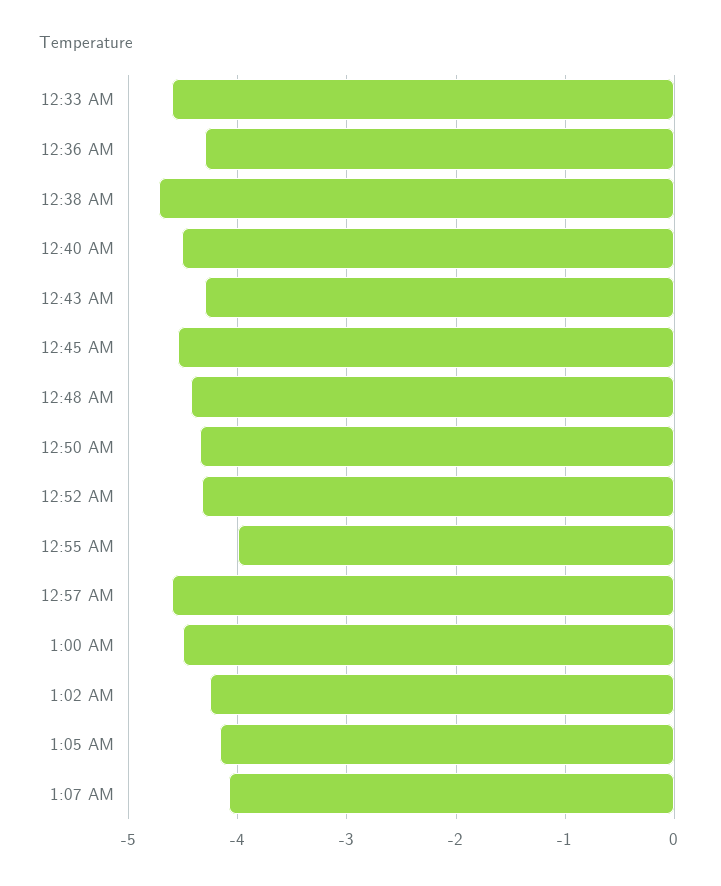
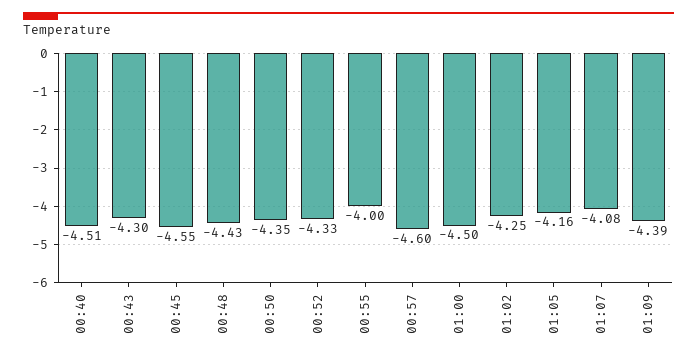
12:33 AM: -4.6 -> none
12:36 AM: -4.3 -> none
12:38 AM: -4.7 -> none
01:09: none -> -4.39

